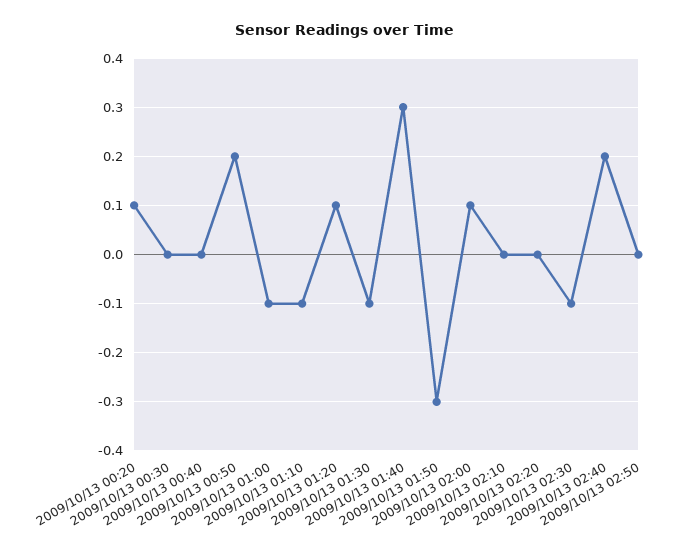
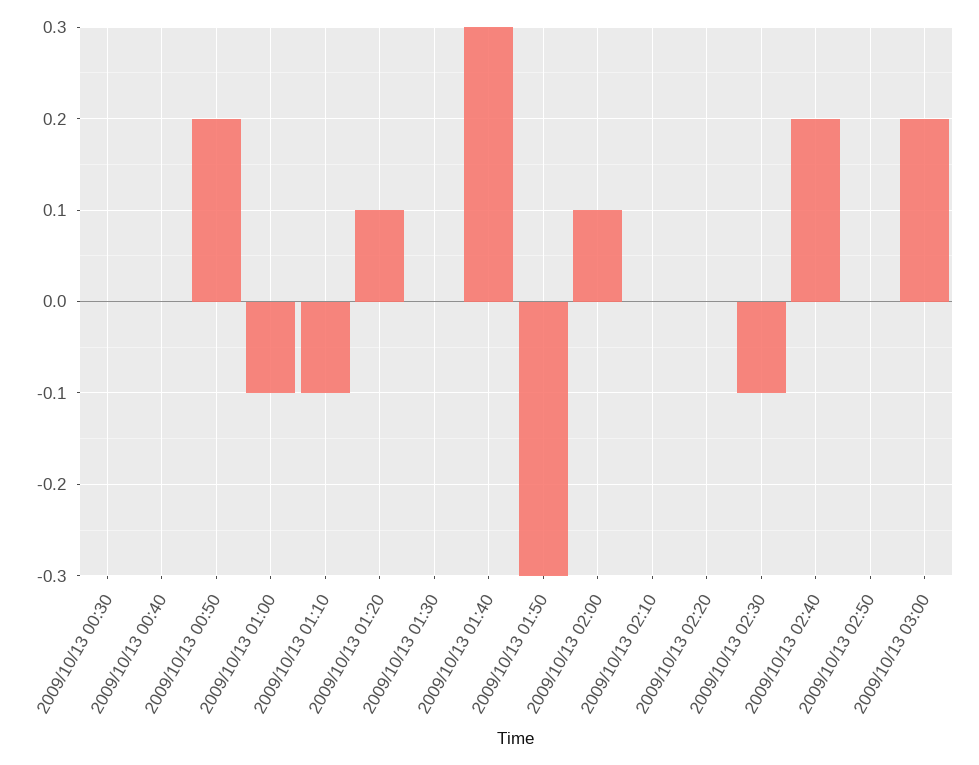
2009/10/13 00:20: 0.1 -> none
2009/10/13 01:30: -0.1 -> 0
2009/10/13 03:00: none -> 0.2

